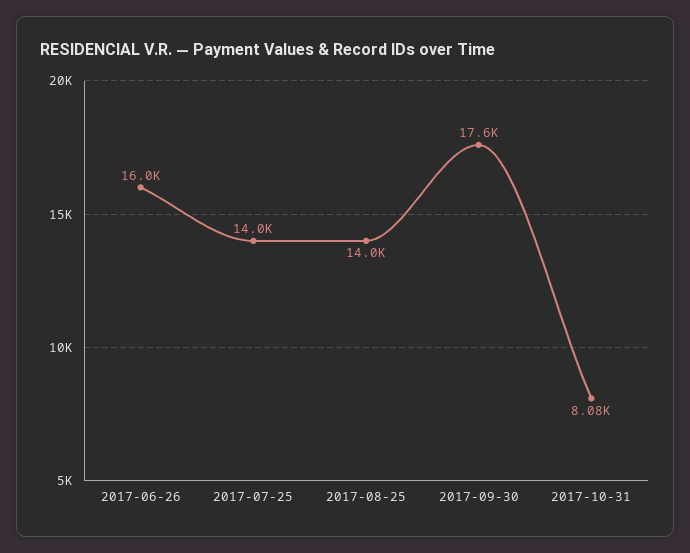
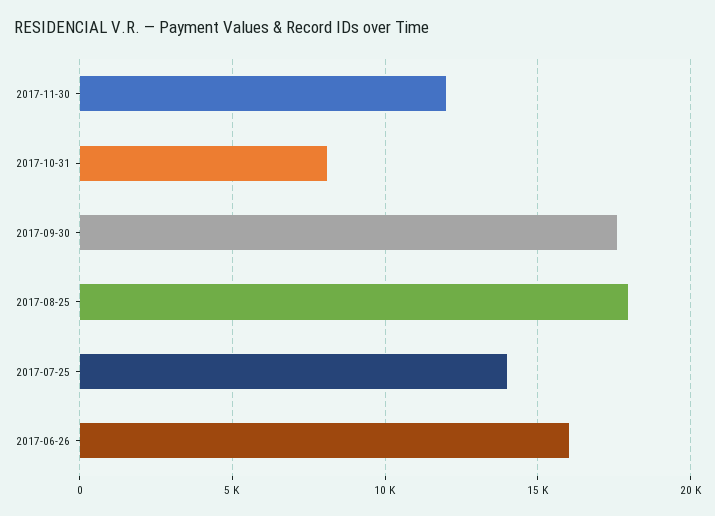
2017-08-25: 14000 -> 18000
2017-11-30: none -> 12000

